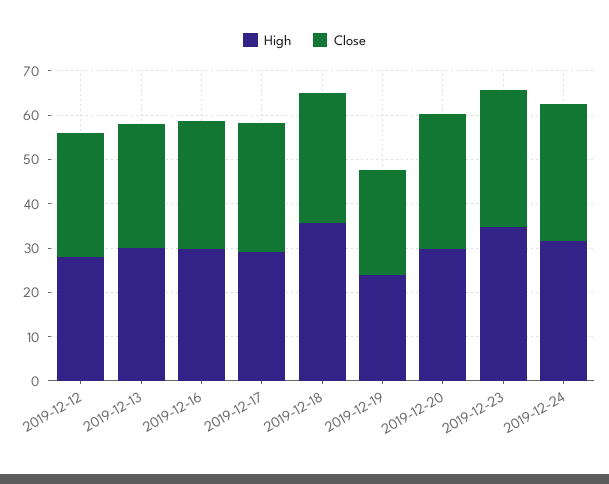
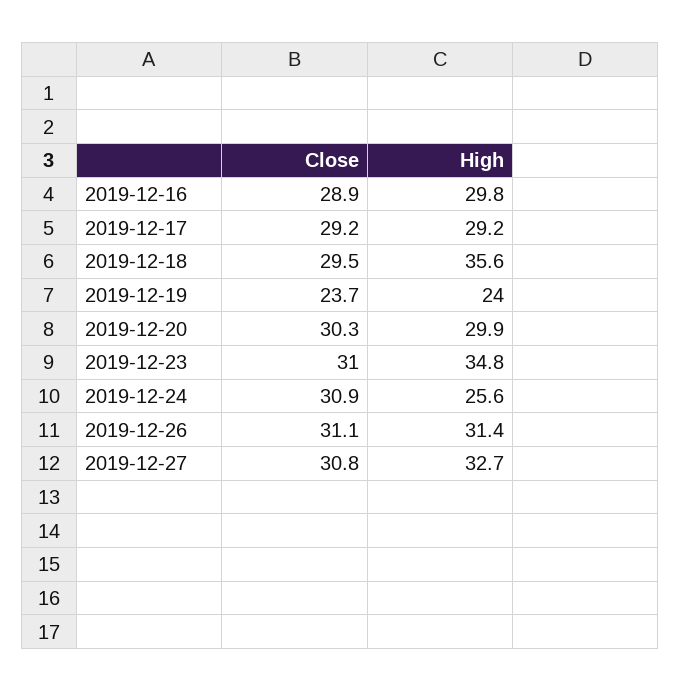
High, 2019-12-12: 28 -> none
Close, 2019-12-12: 28 -> none
High, 2019-12-13: 30 -> none
Close, 2019-12-13: 28 -> none
High, 2019-12-24: 32 -> 25.6
Close, 2019-12-26: none -> 31.1
High, 2019-12-26: none -> 31.4
Close, 2019-12-27: none -> 30.8
High, 2019-12-27: none -> 32.7

